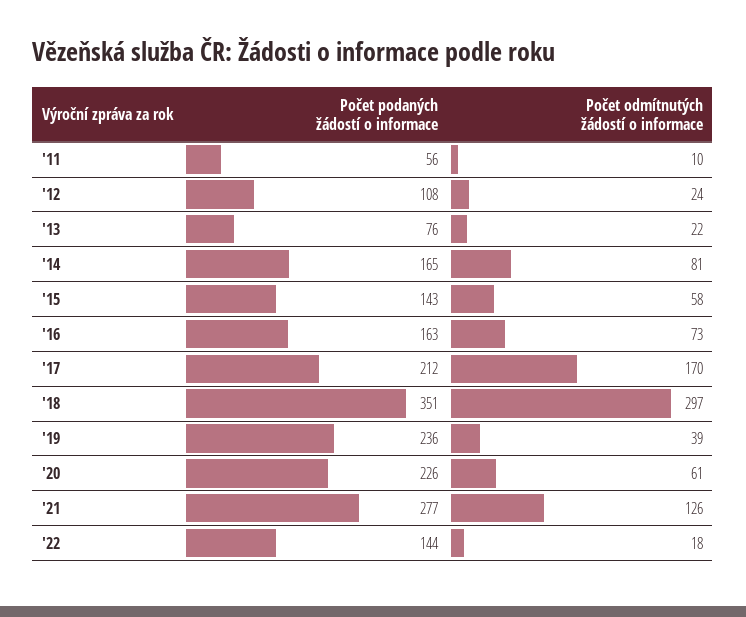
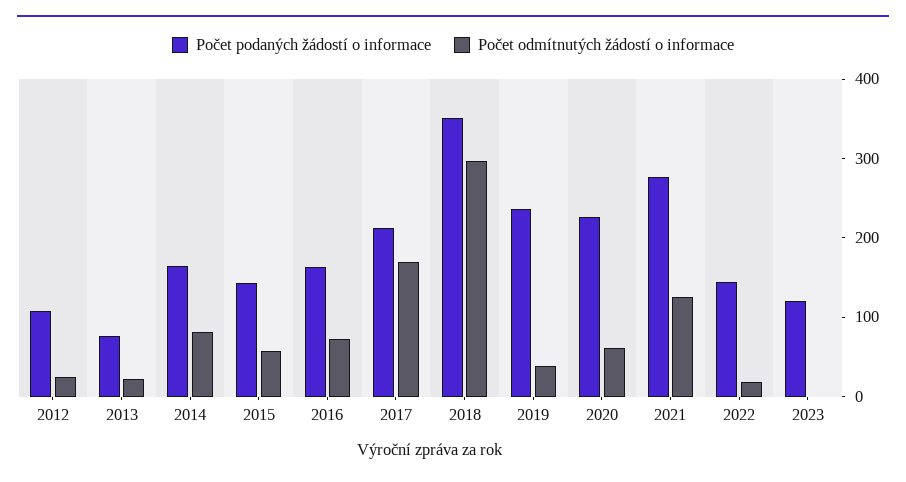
Počet podaných žádostí o informace, '11: 56 -> none
Počet odmítnutých žádostí o informace, '11: 10 -> none
Počet podaných žádostí o informace, 2023: none -> 120
Počet odmítnutých žádostí o informace, 2023: none -> 0

